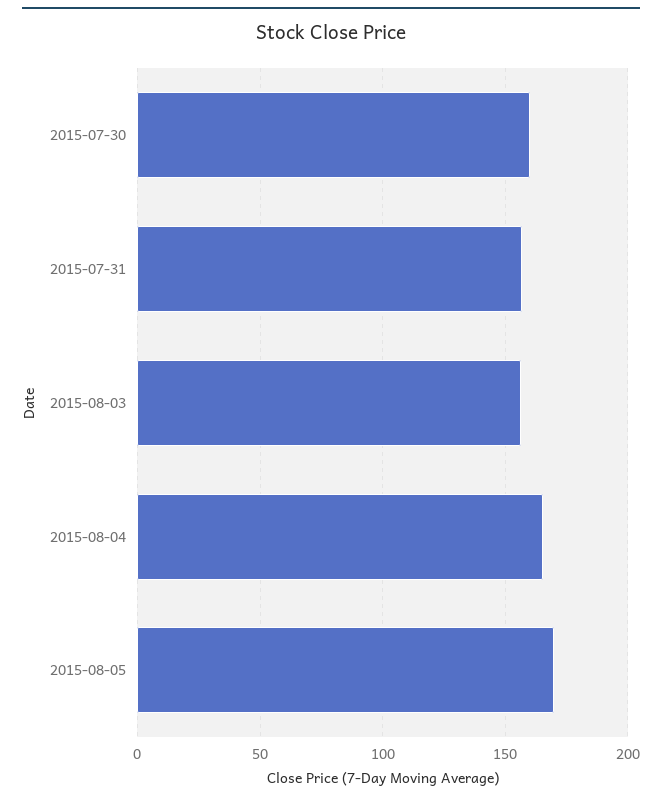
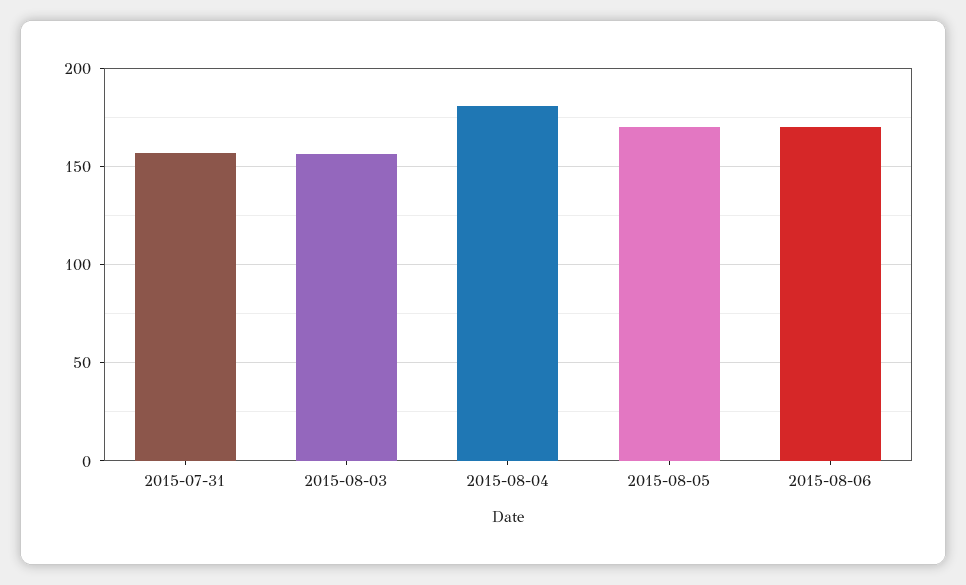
2015-07-30: 160 -> none
2015-08-04: 165 -> 180
2015-08-06: none -> 170

